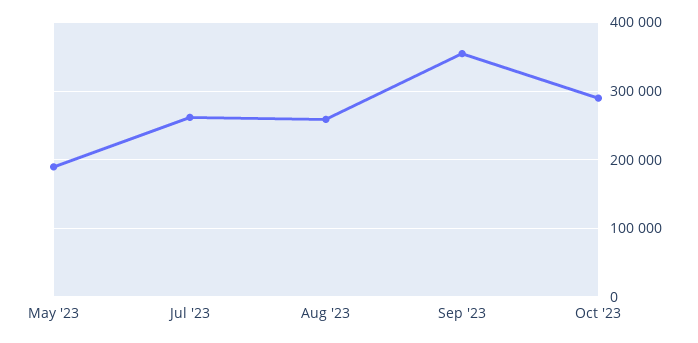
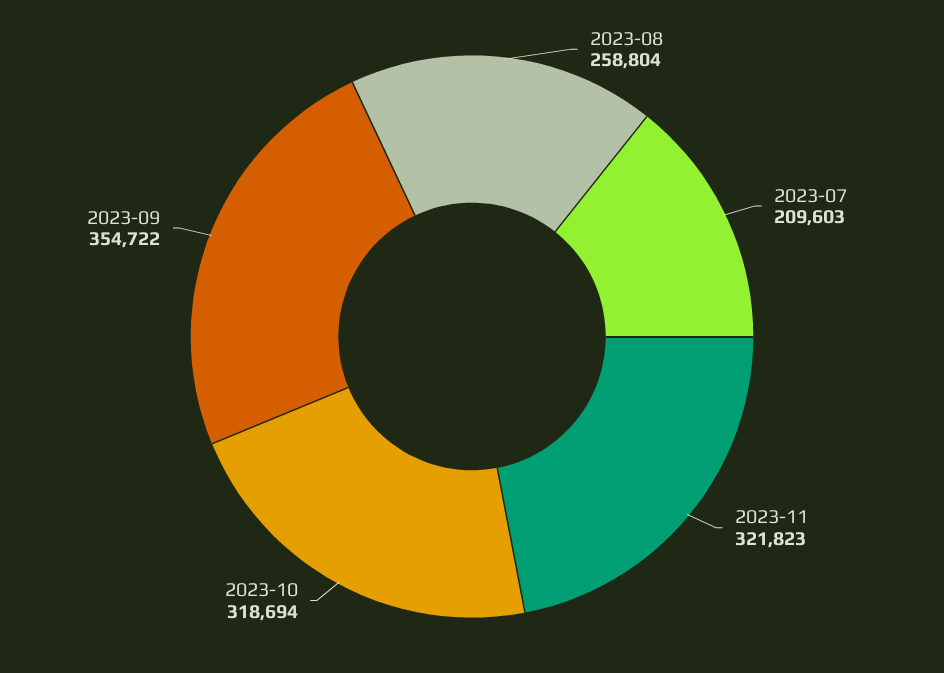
May '23: 190000 -> none
Jul '23: 260000 -> 209603
Oct '23: 290000 -> 318694
2023-11: none -> 321823

